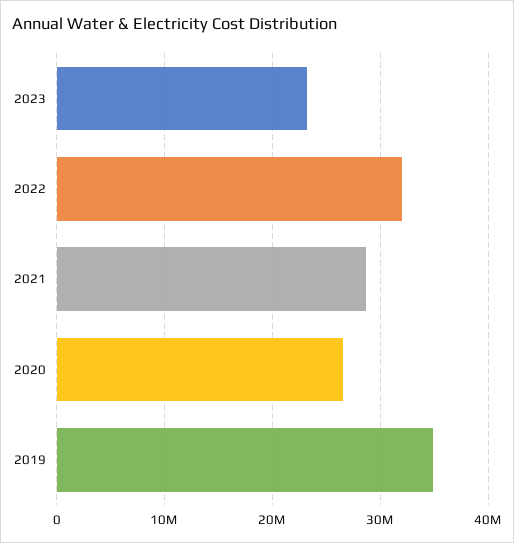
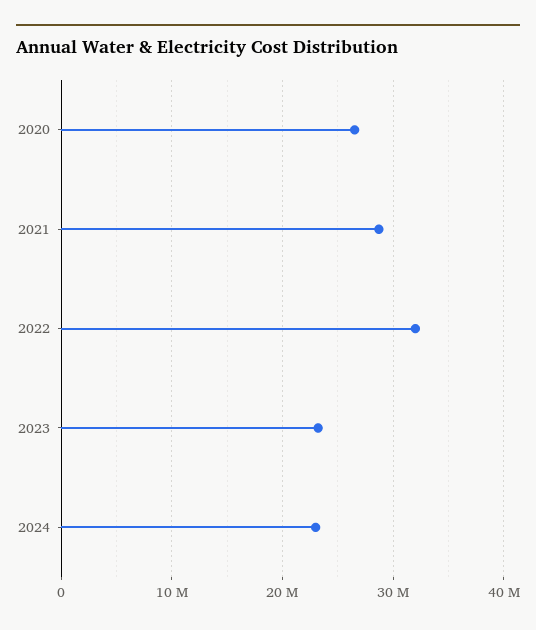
2019: 35000000 -> none
2024: none -> 23000000

